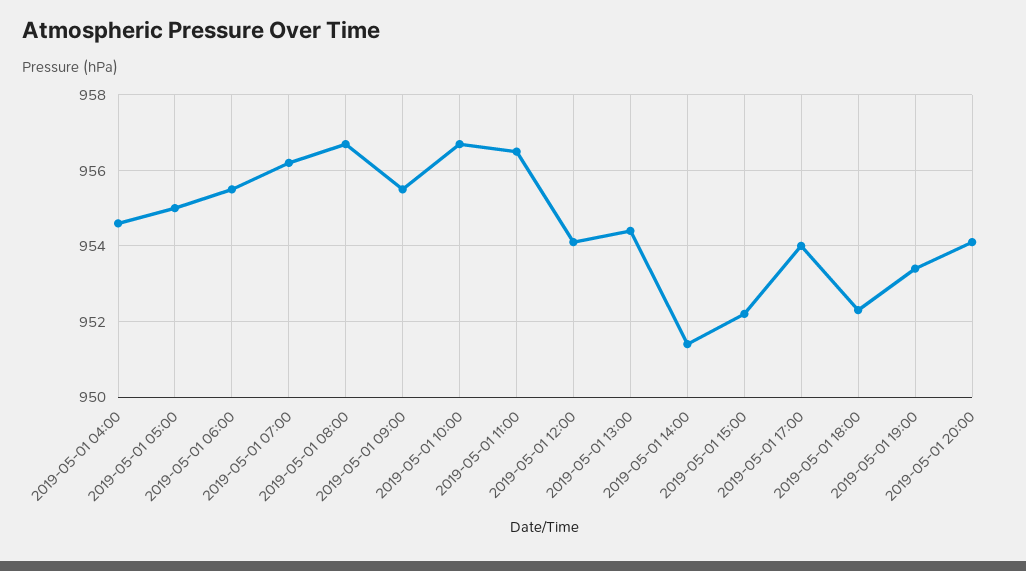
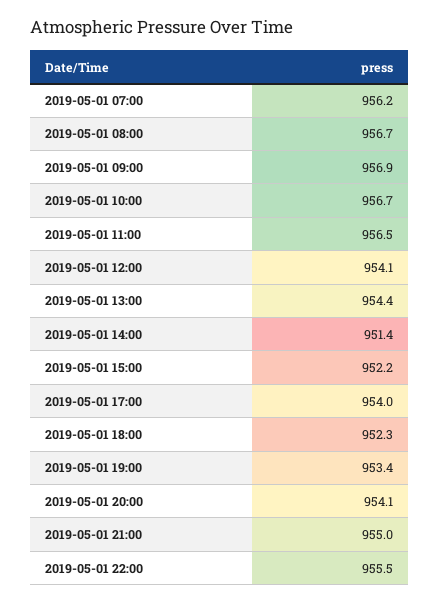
2019-05-01 04:00: 954.5 -> none
2019-05-01 05:00: 955 -> none
2019-05-01 06:00: 955.5 -> none
2019-05-01 09:00: 955.5 -> 956.9
2019-05-01 21:00: none -> 955
2019-05-01 22:00: none -> 955.5

